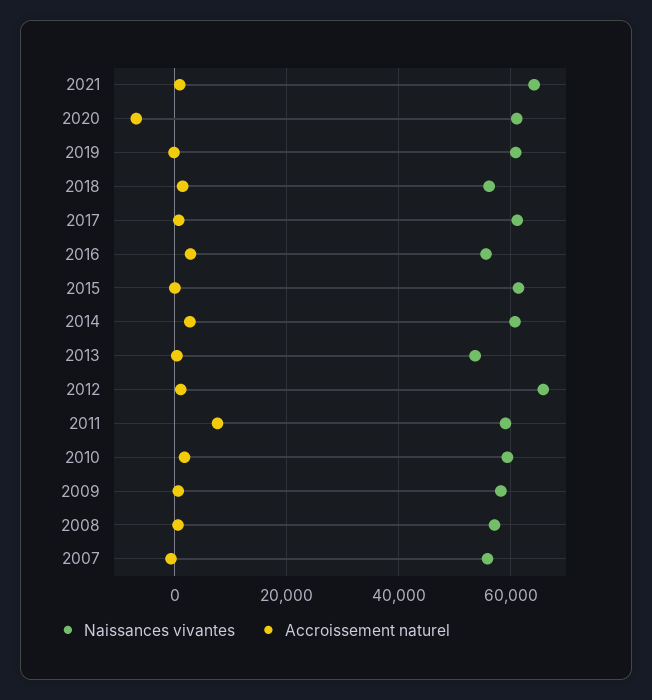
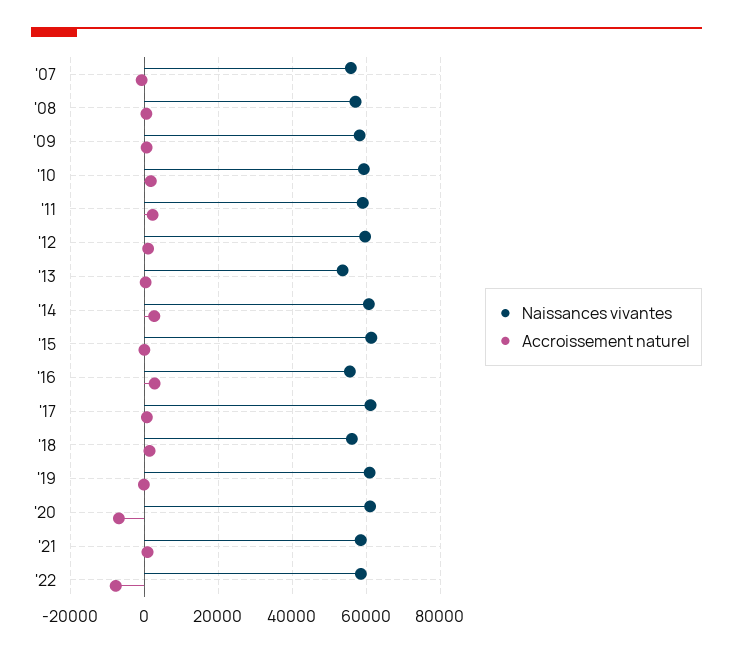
Naissances vivantes, 2021: 64000 -> 58000
Naissances vivantes, 2012: 66000 -> 60000
Accroissement naturel, 2011: 8000 -> 2000
Naissances vivantes, '22: none -> 58000
Accroissement naturel, '22: none -> -8000

